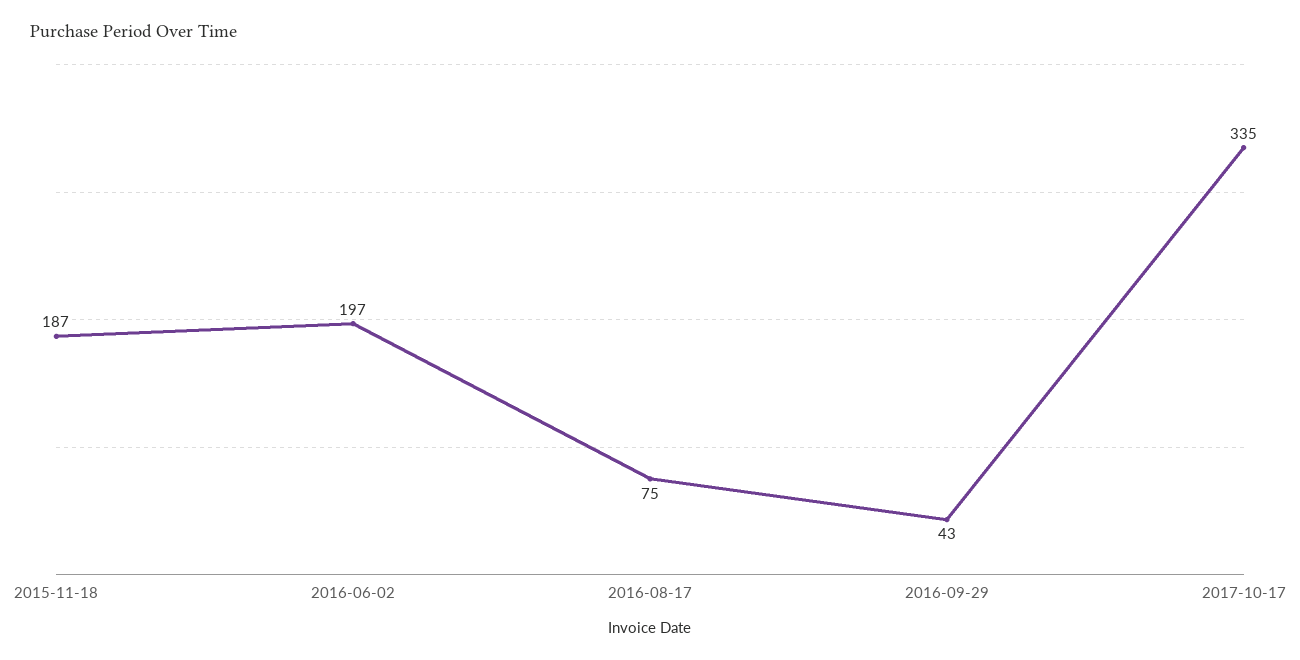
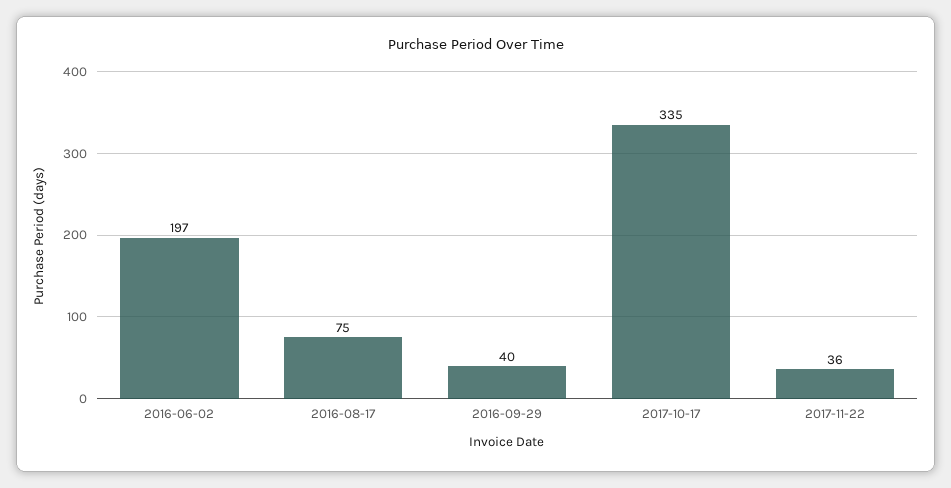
2015-11-18: 187 -> none
2016-09-29: 43 -> 40
2017-11-22: none -> 36

